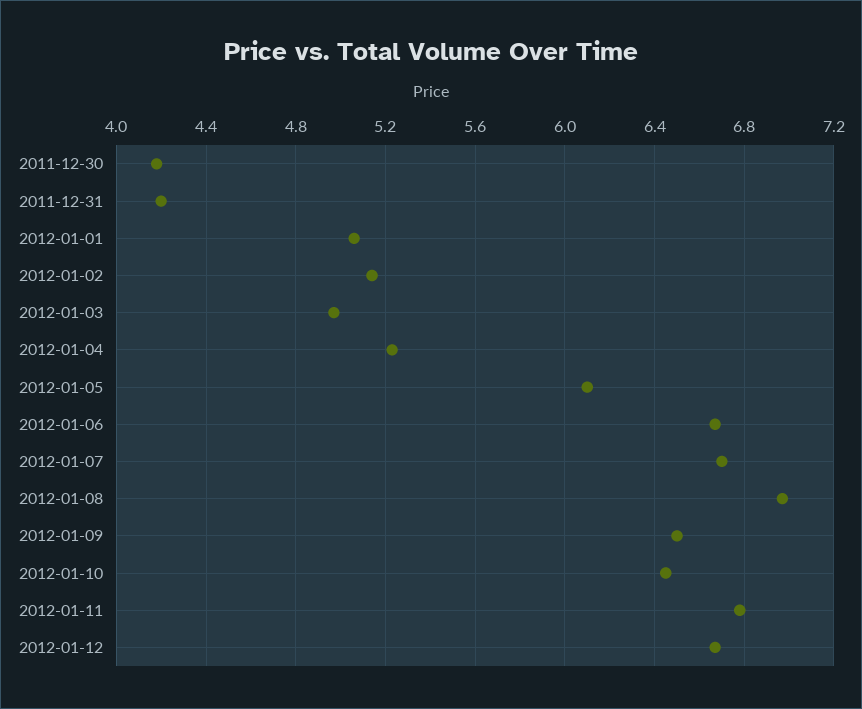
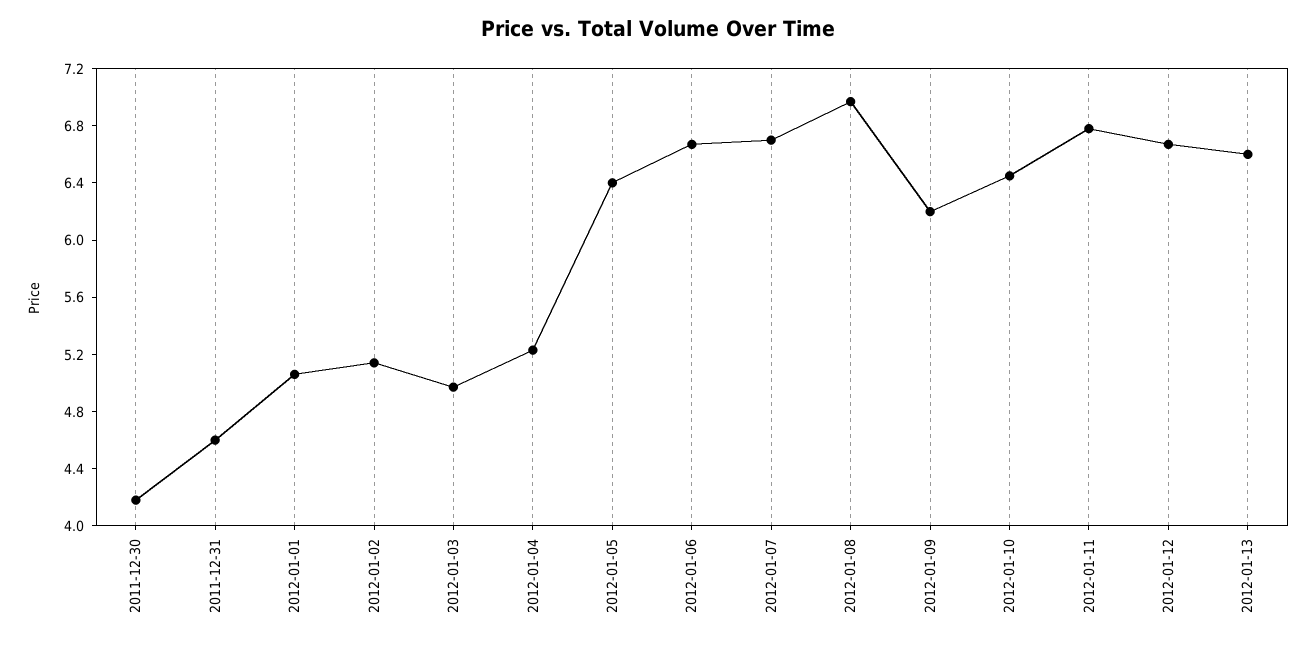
2011-12-31: 4.2 -> 4.6
2012-01-05: 6.1 -> 6.4
2012-01-09: 6.5 -> 6.2
2012-01-13: none -> 6.6

